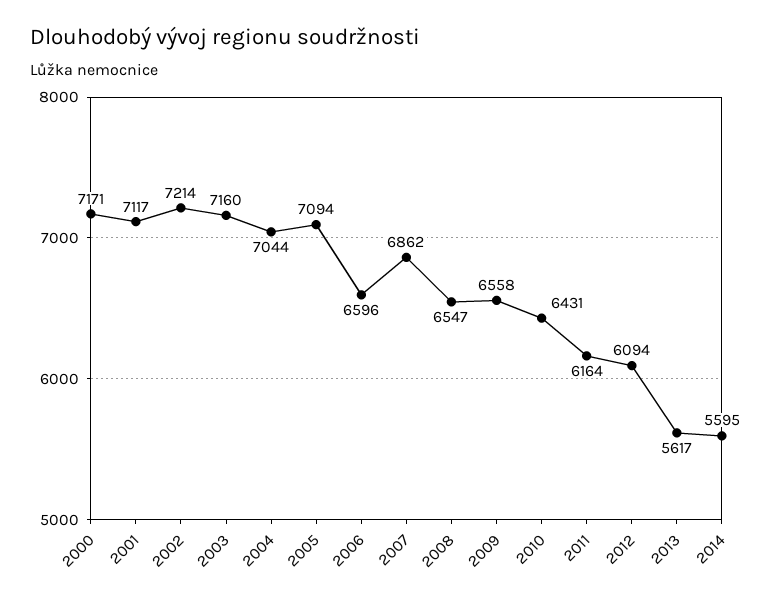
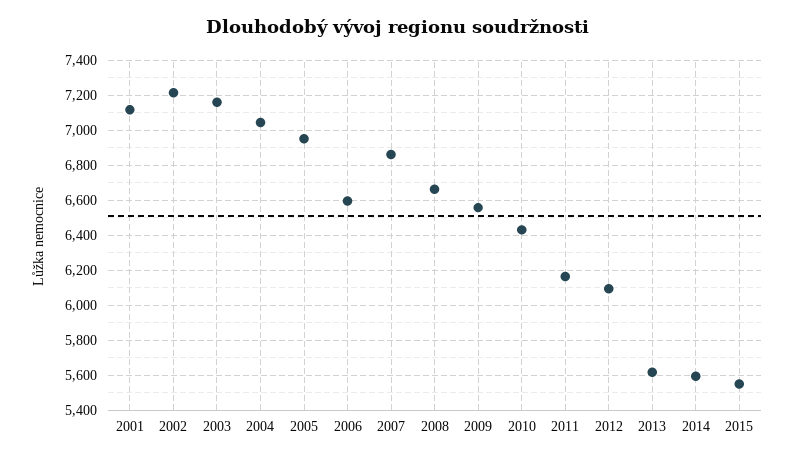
2000: 7171 -> none
2005: 7094 -> 6950
2008: 6547 -> 6650
2015: none -> 5550

